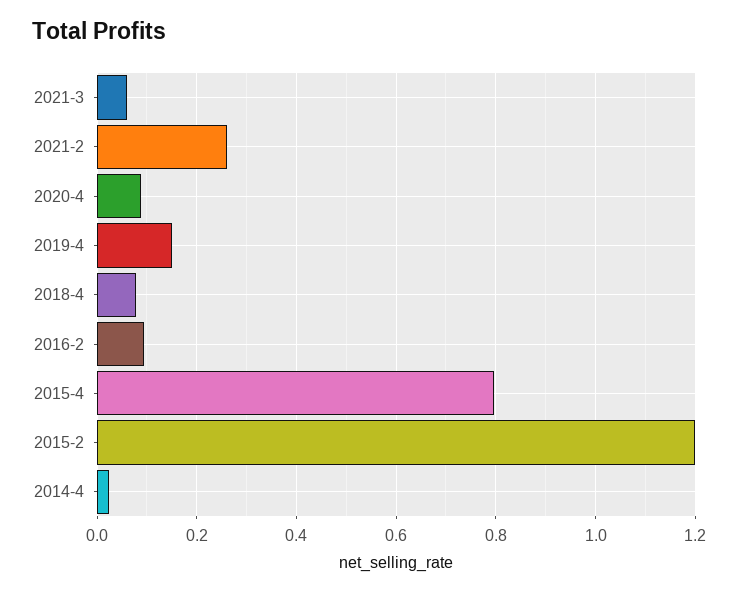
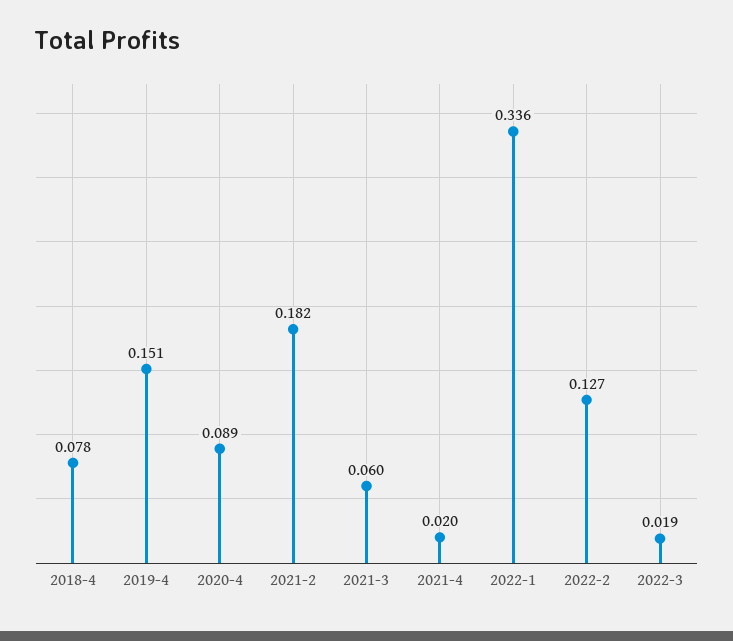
2021-2: 0.26 -> 0.182
2016-2: 0.1 -> none
2015-4: 0.8 -> none
2015-2: 1.2 -> none
2014-4: 0.02 -> none
2021-4: none -> 0.02
2022-1: none -> 0.336
2022-2: none -> 0.127
2022-3: none -> 0.019

